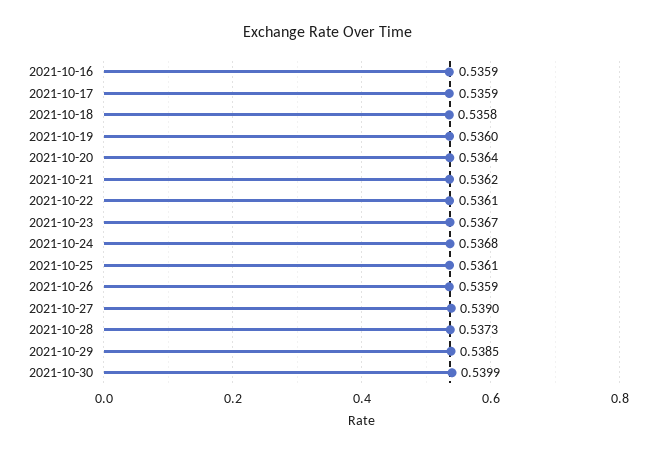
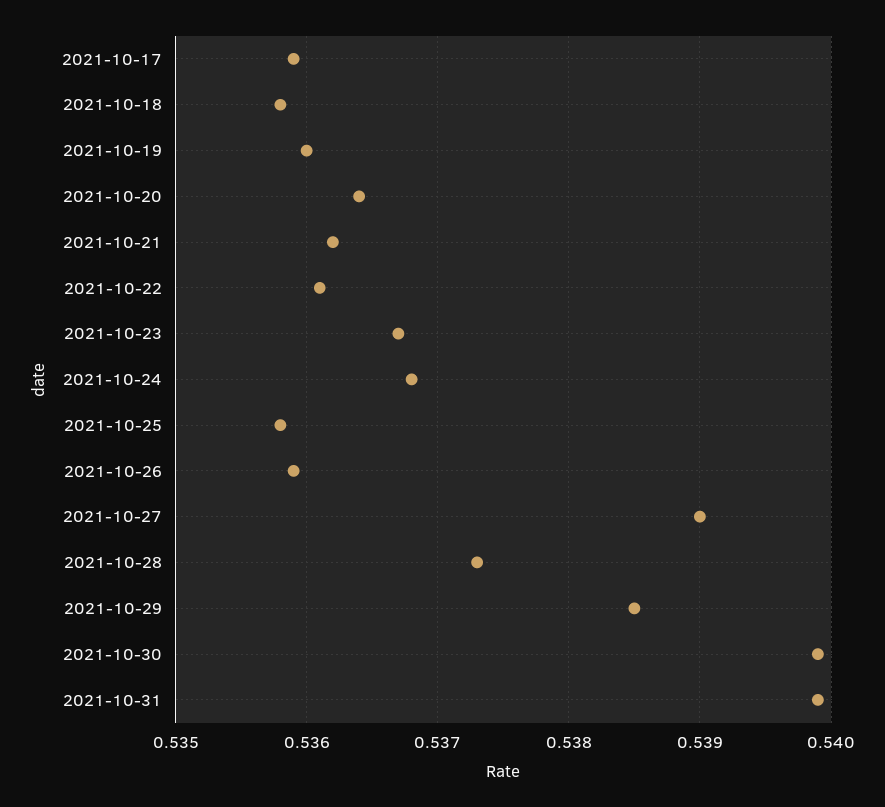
2021-10-16: 0.5359 -> none
2021-10-25: 0.5361 -> 0.5358
2021-10-31: none -> 0.5399

